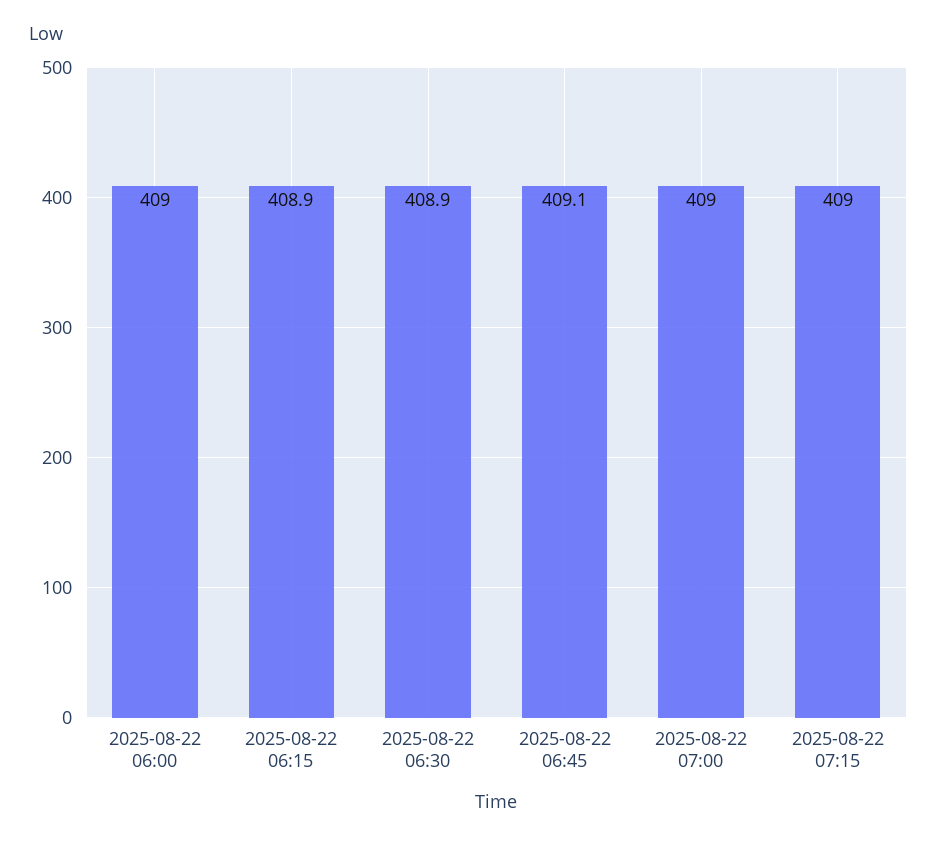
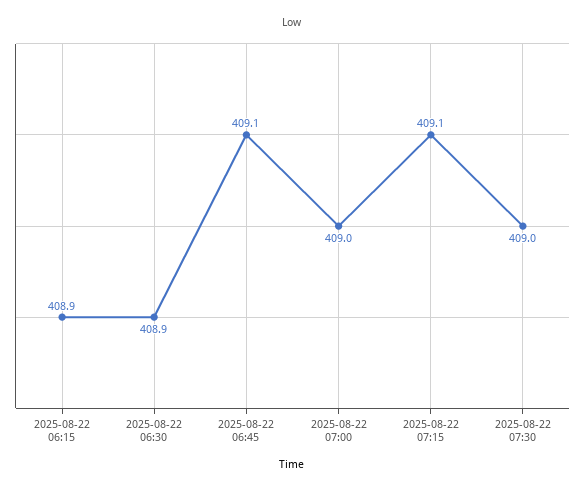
2025-08-22 06:00: 409 -> none
2025-08-22 07:15: 409 -> 409.1
2025-08-22 07:30: none -> 409

